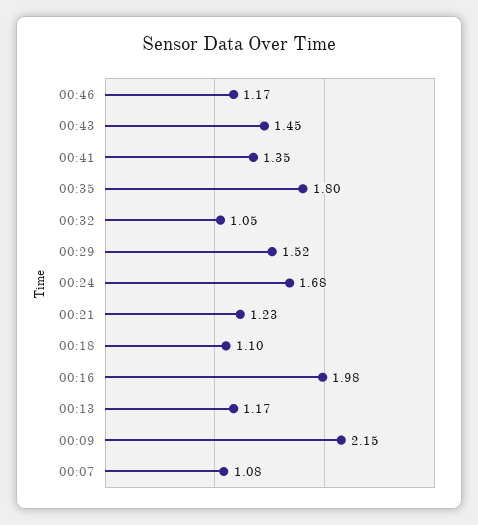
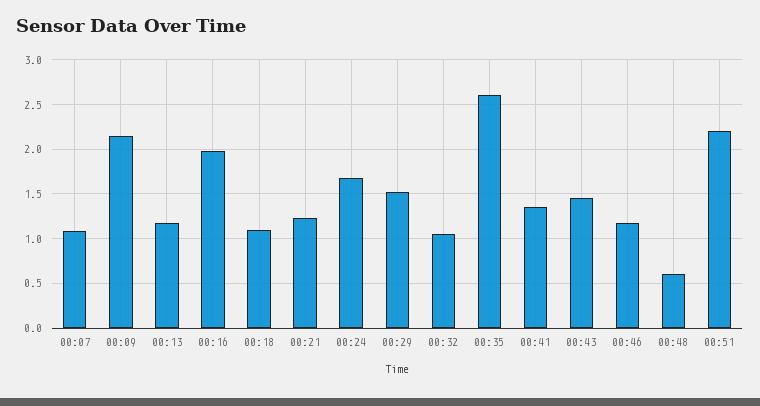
00:35: 1.8 -> 2.6
00:48: none -> 0.6
00:51: none -> 2.2

